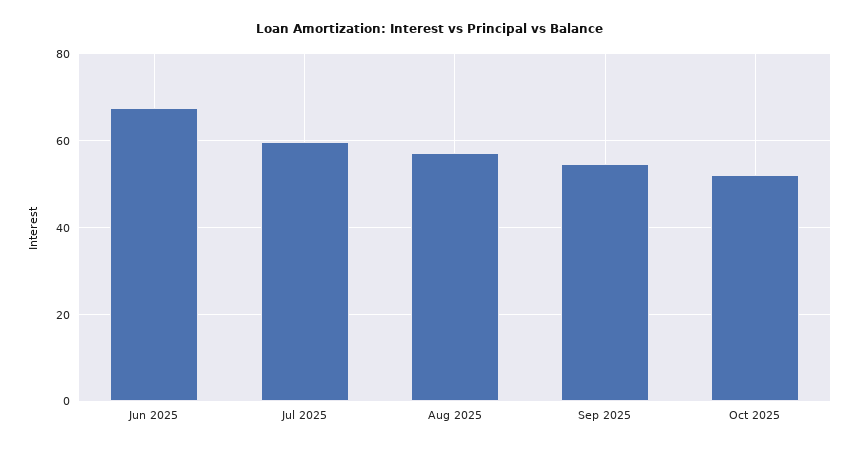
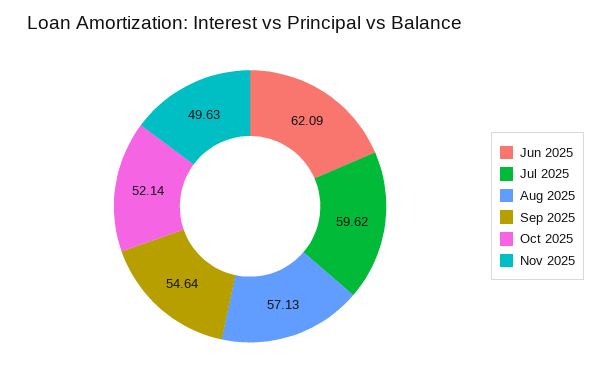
Jun 2025: 68 -> 62.09
Nov 2025: none -> 49.63

